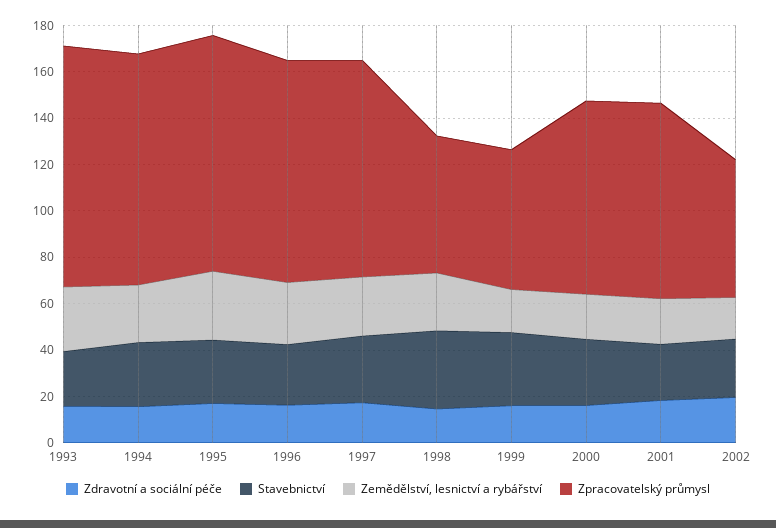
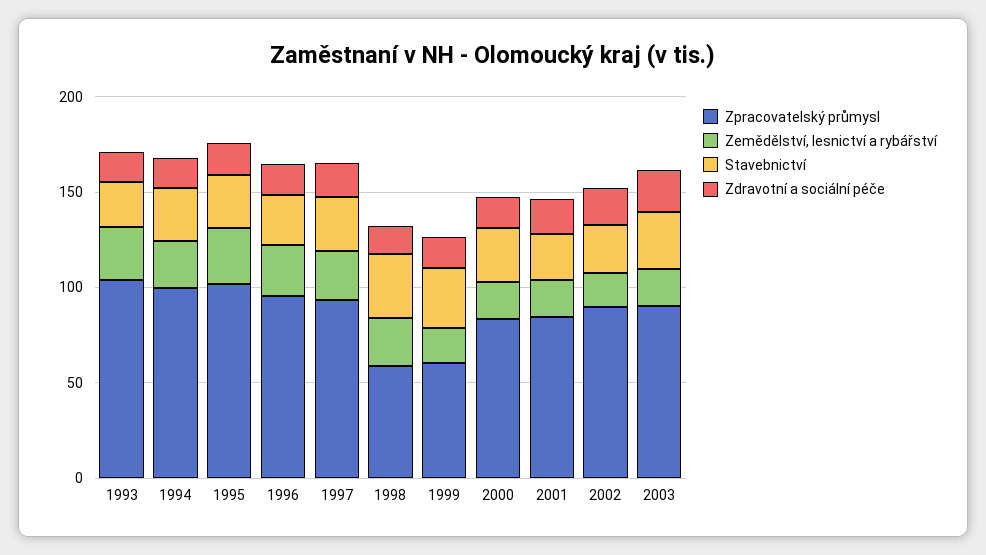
Zpracovatelský průmysl, 2002: 60 -> 90
Zpracovatelský průmysl, 2003: none -> 90
Zemědělství, lesnictví a rybářství, 2003: none -> 20
Stavebnictví, 2003: none -> 30
Zdravotní a sociální péče, 2003: none -> 20

